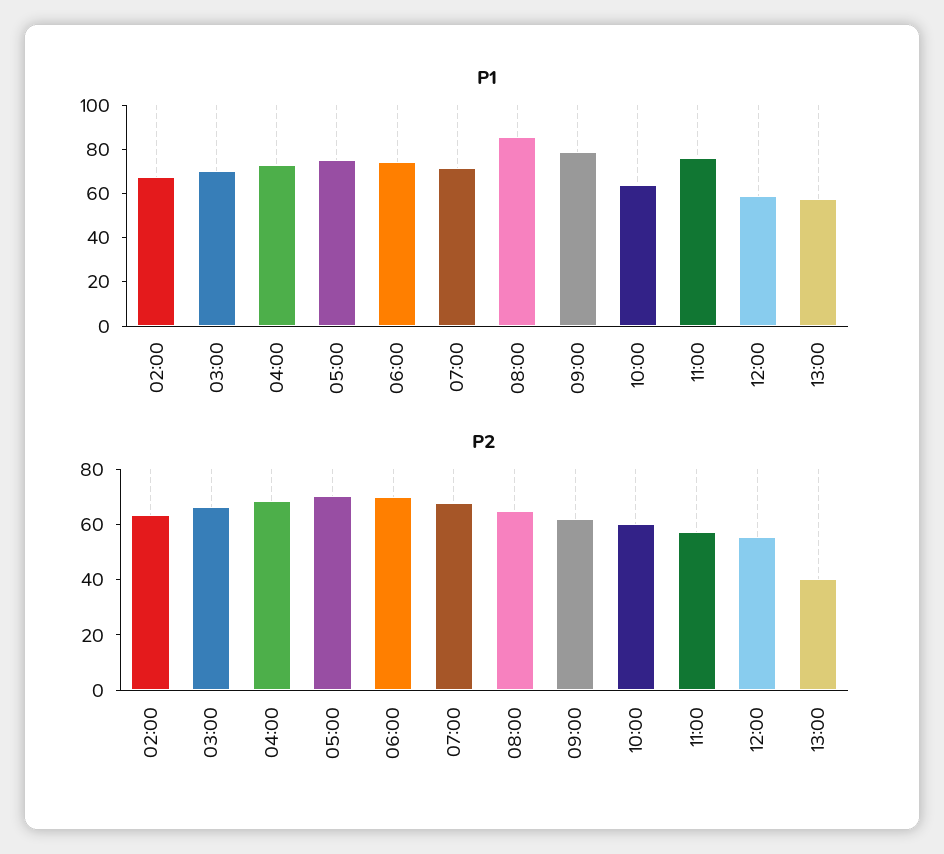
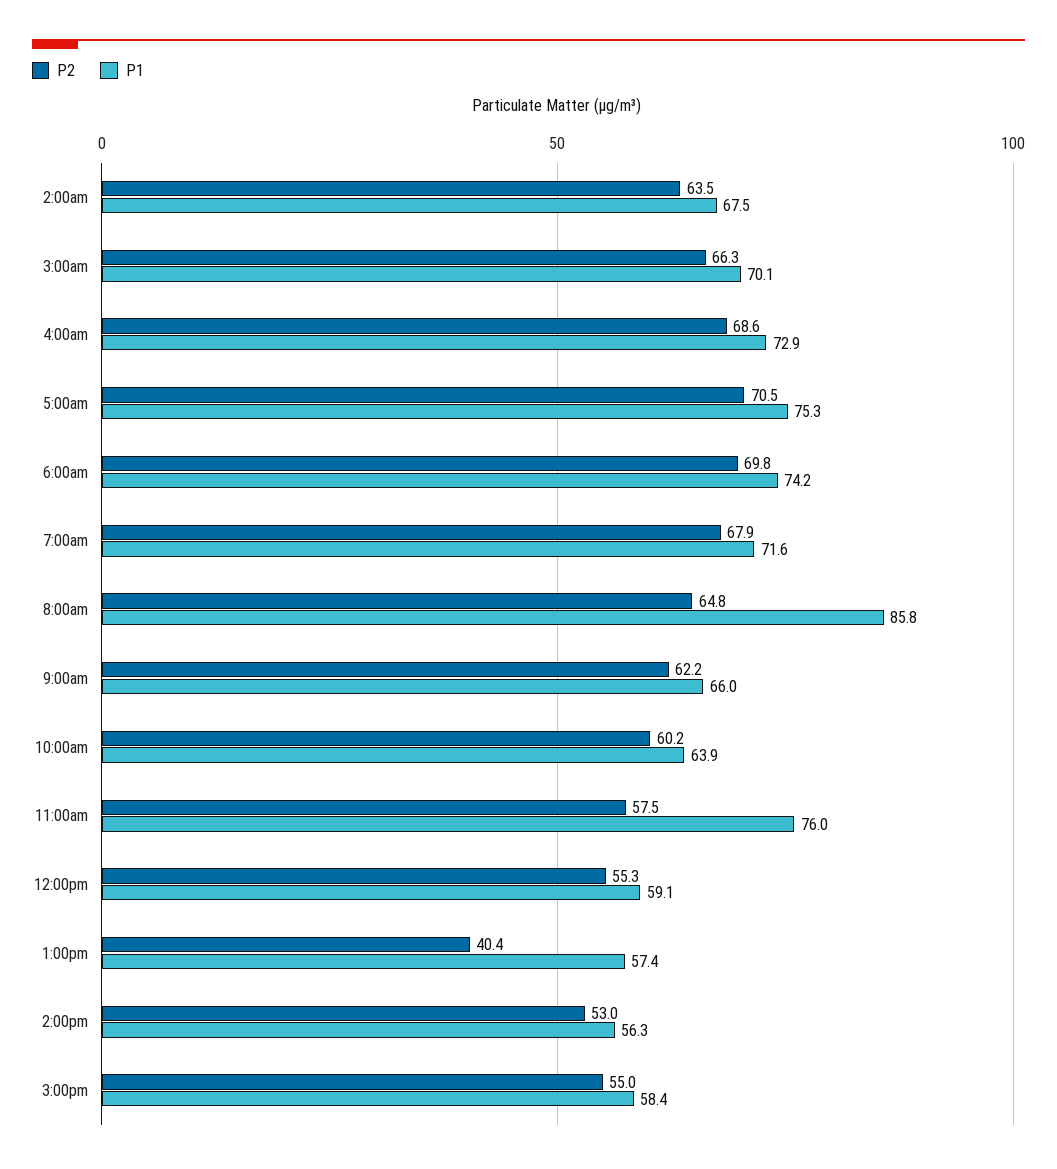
P1, 09:00: 80 -> 66
P2, 2:00pm: none -> 53
P1, 2:00pm: none -> 56.3
P2, 3:00pm: none -> 55
P1, 3:00pm: none -> 58.4

